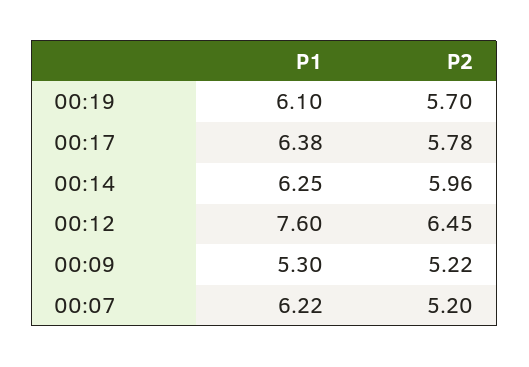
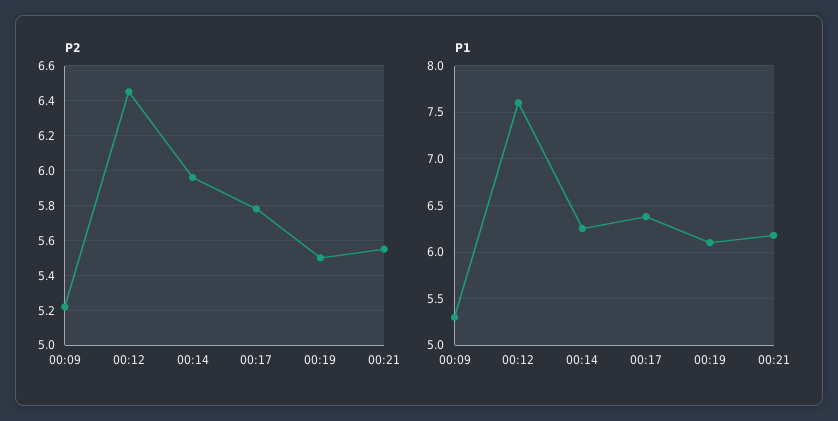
P2, 00:19: 5.7 -> 5.5
P1, 00:07: 6.22 -> none
P2, 00:07: 5.2 -> none
P2, 00:21: none -> 5.55
P1, 00:21: none -> 6.2

